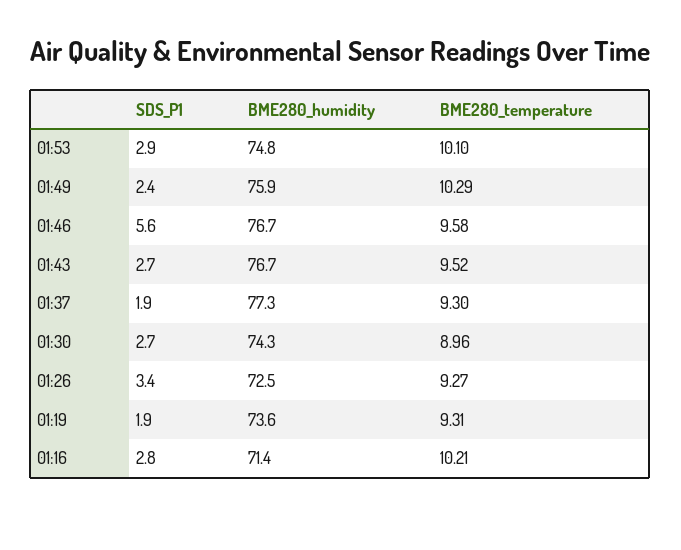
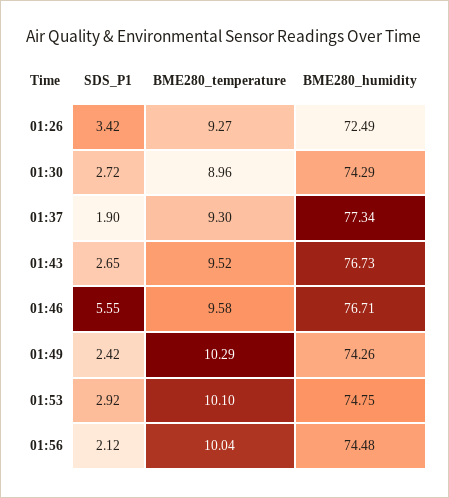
BME280_humidity, 01:49: 75.9 -> 74.26
SDS_P1, 01:19: 1.9 -> none
BME280_humidity, 01:19: 73.6 -> none
BME280_temperature, 01:19: 9.31 -> none
SDS_P1, 01:16: 2.8 -> none
BME280_humidity, 01:16: 71.4 -> none
BME280_temperature, 01:16: 10.21 -> none
SDS_P1, 01:56: none -> 2.12
BME280_temperature, 01:56: none -> 10.04
BME280_humidity, 01:56: none -> 74.48

